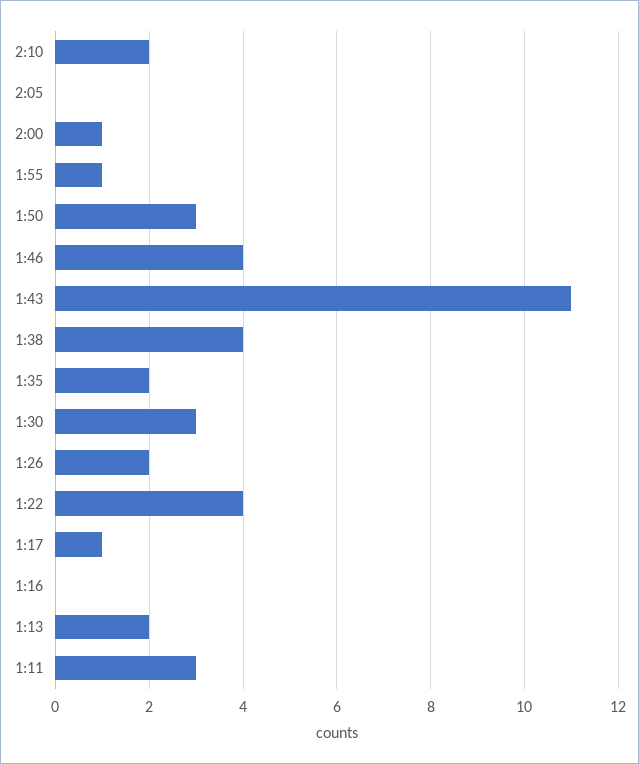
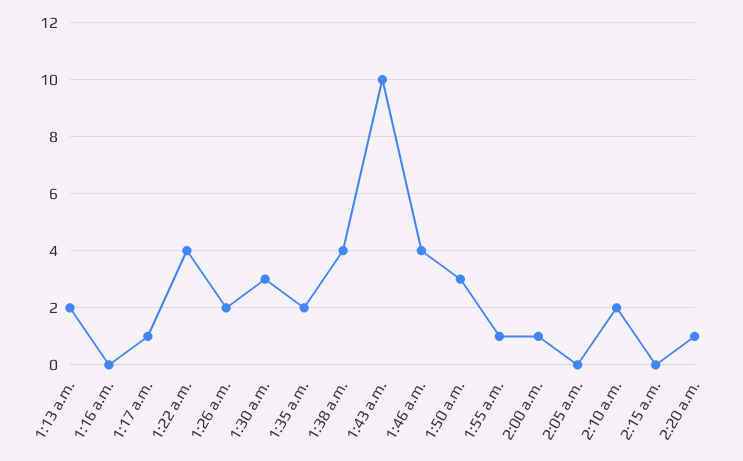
1:43: 11 -> 10
1:11: 3 -> none
2:15 a.m.: none -> 0
2:20 a.m.: none -> 1

